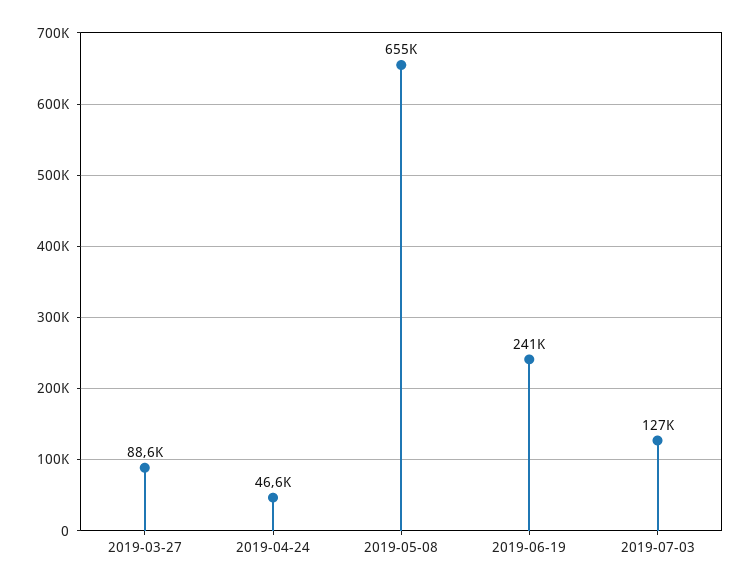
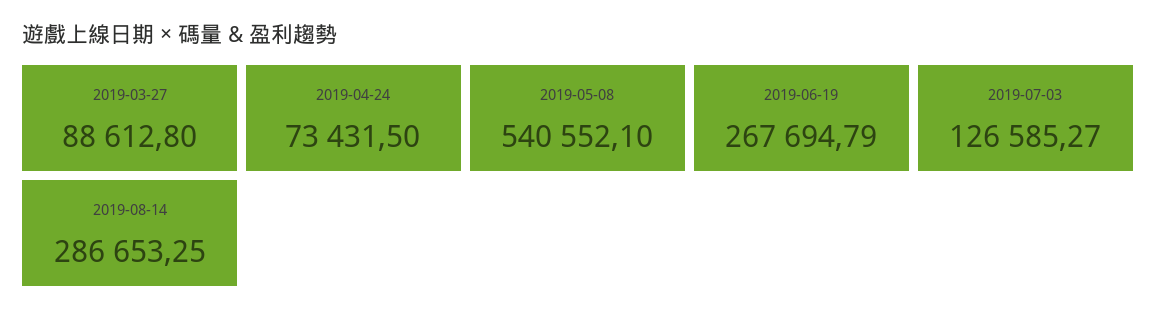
2019-04-24: 46600 -> 73431.5
2019-05-08: 655000 -> 540552.1
2019-06-19: 241000 -> 267694.79
2019-08-14: none -> 286653.25

